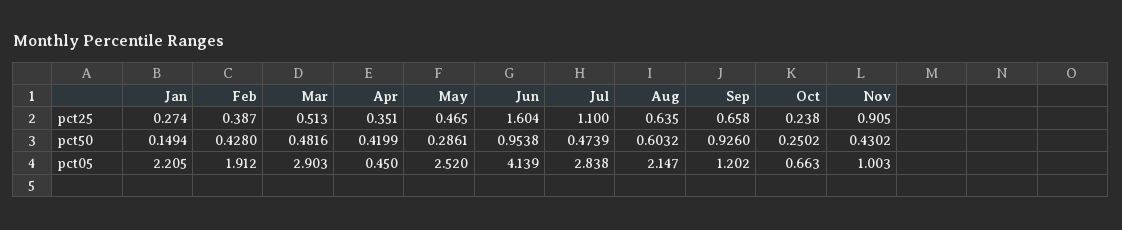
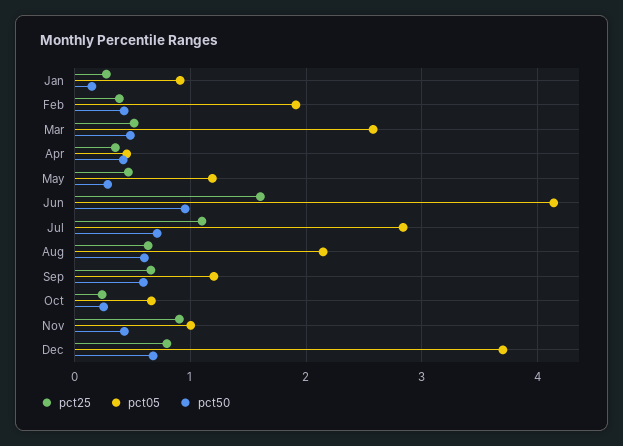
pct50, Jul: 0.4739 -> 0.7
pct50, Sep: 0.926 -> 0.6
pct05, Jan: 2.205 -> 0.9
pct05, Mar: 2.903 -> 2.6
pct05, May: 2.52 -> 1.2
pct25, Dec: none -> 0.8
pct05, Dec: none -> 3.7
pct50, Dec: none -> 0.7

